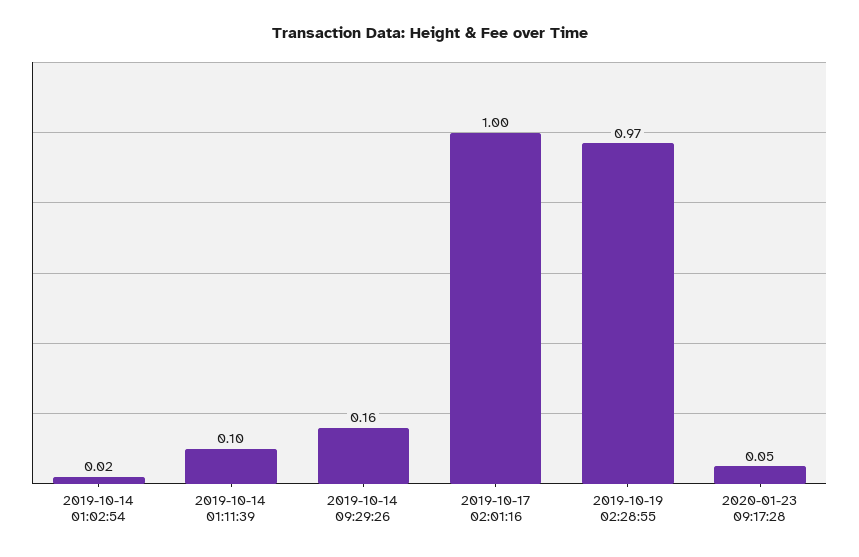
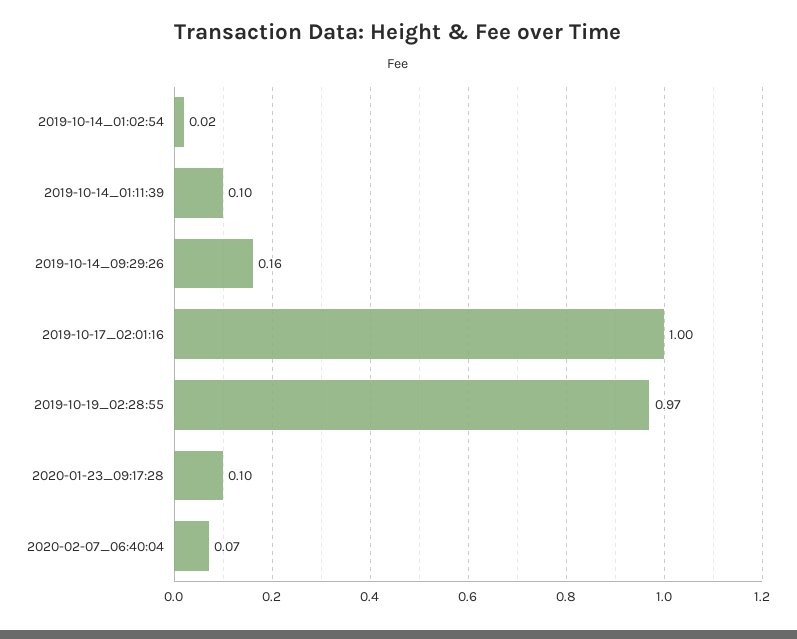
2020-01-23 09:17:28: 0.05 -> 0.1
2020-02-07_06:40:04: none -> 0.07

